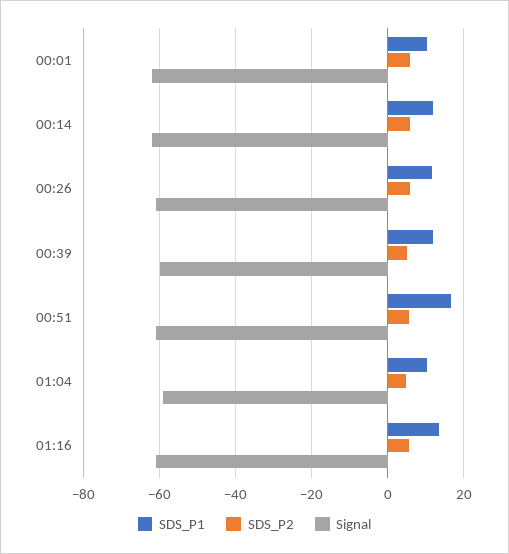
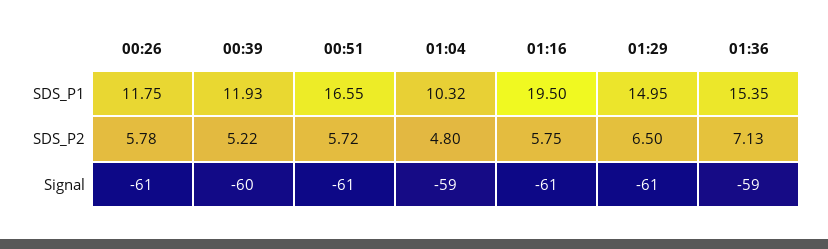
SDS_P1, 00:01: 10 -> none
SDS_P2, 00:01: 6 -> none
Signal, 00:01: -62 -> none
SDS_P1, 00:14: 12 -> none
SDS_P2, 00:14: 6 -> none
Signal, 00:14: -62 -> none
SDS_P1, 01:16: 14 -> 19.5
SDS_P1, 01:29: none -> 14.95
SDS_P1, 01:36: none -> 15.35
SDS_P2, 01:29: none -> 6.5
SDS_P2, 01:36: none -> 7.13
Signal, 01:29: none -> -61
Signal, 01:36: none -> -59

